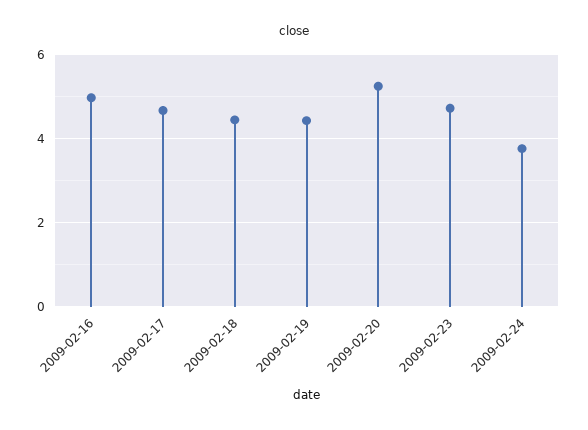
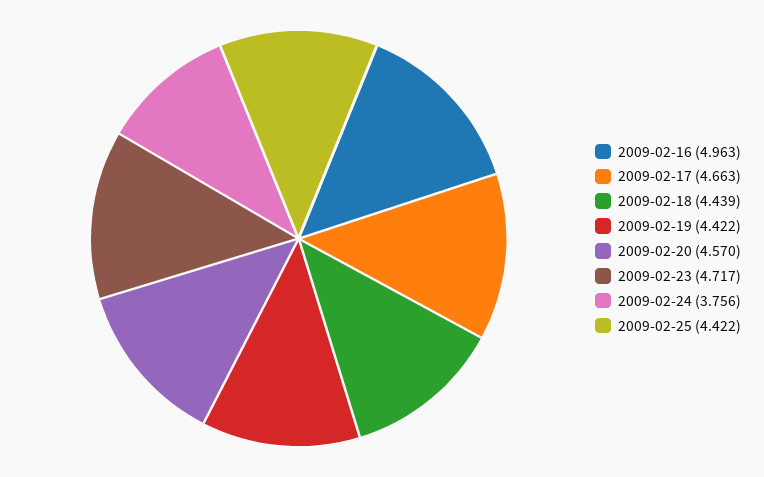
2009-02-20: 5.2 -> 4.57
2009-02-25: none -> 4.422

